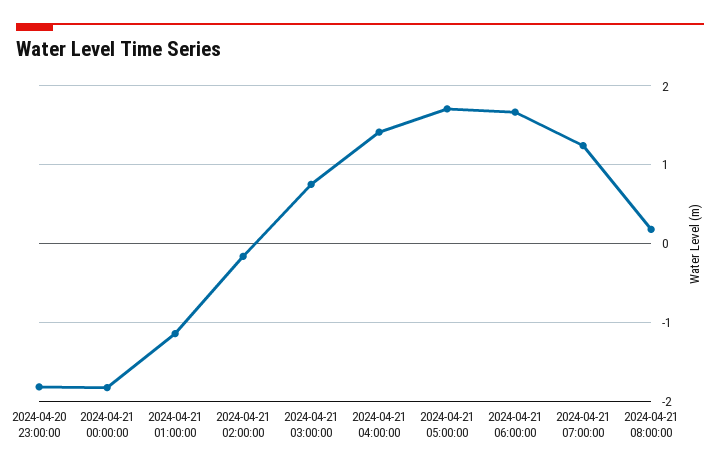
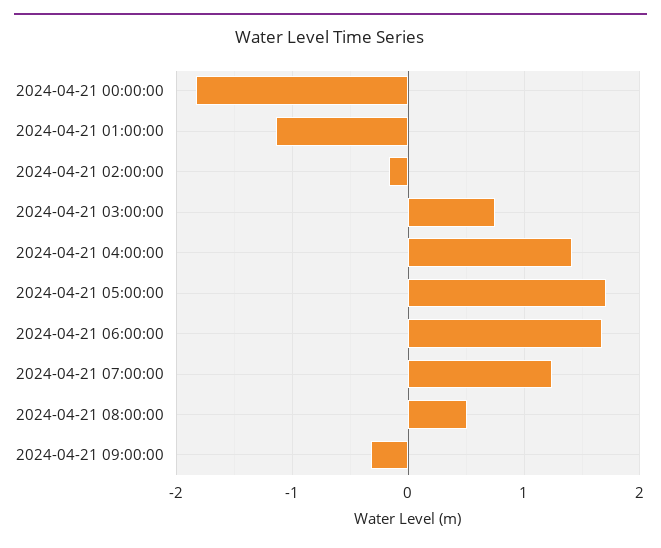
2024-04-20 23:00:00: -1.8 -> none
2024-04-21 08:00:00: 0.2 -> 0.5
2024-04-21 09:00:00: none -> -0.3

